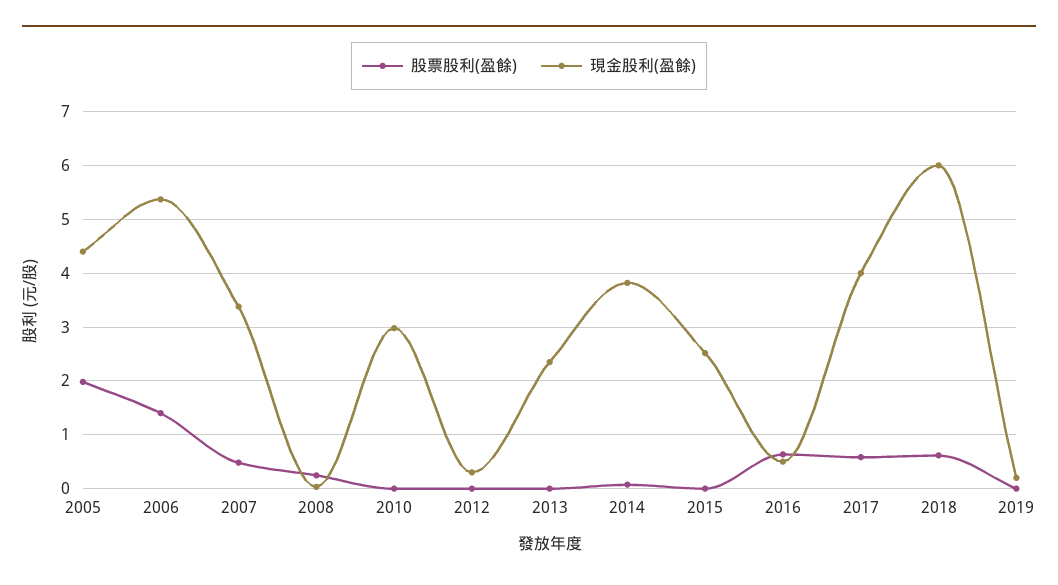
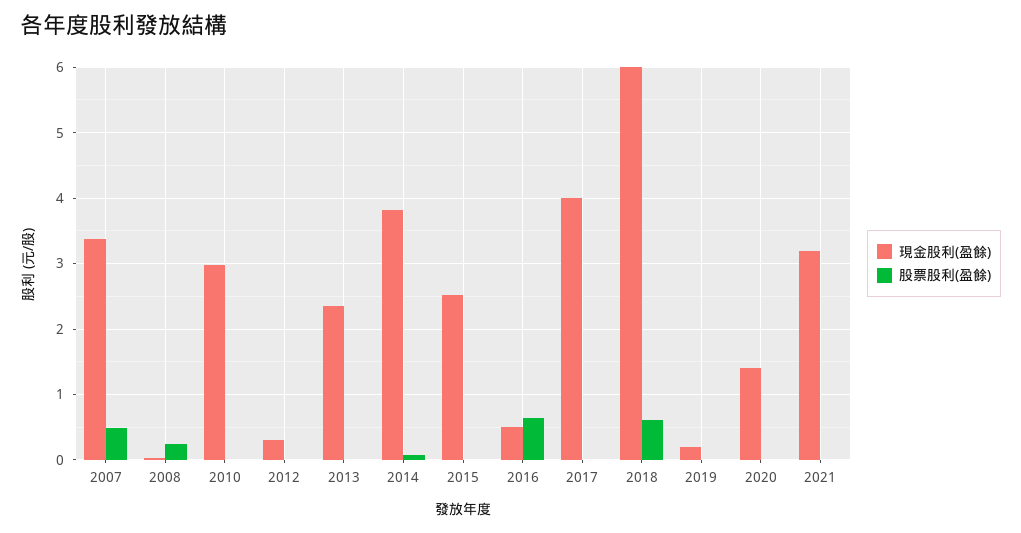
股票股利(盈餘), 2005: 2 -> none
現金股利(盈餘), 2005: 4.4 -> none
股票股利(盈餘), 2006: 1.4 -> none
現金股利(盈餘), 2006: 5.4 -> none
股票股利(盈餘), 2017: 0.6 -> 0
現金股利(盈餘), 2020: none -> 1.4
股票股利(盈餘), 2020: none -> 0
現金股利(盈餘), 2021: none -> 3.2
股票股利(盈餘), 2021: none -> 0

